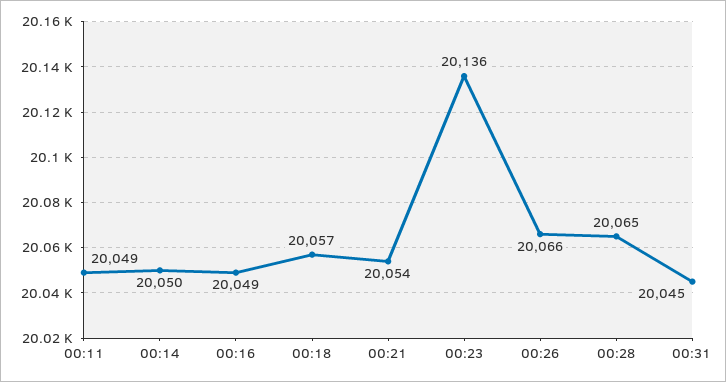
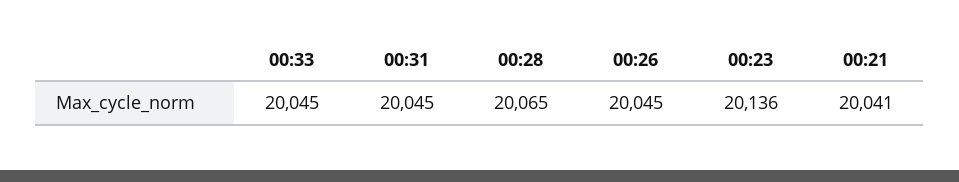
00:11: 20049 -> none
00:14: 20050 -> none
00:16: 20049 -> none
00:18: 20057 -> none
00:21: 20054 -> 20041
00:26: 20066 -> 20045
00:33: none -> 20045

